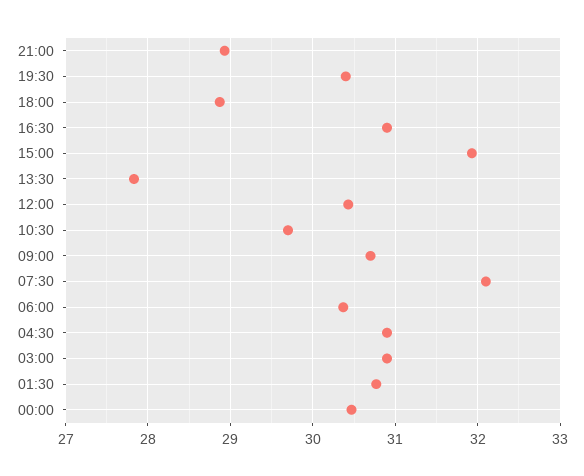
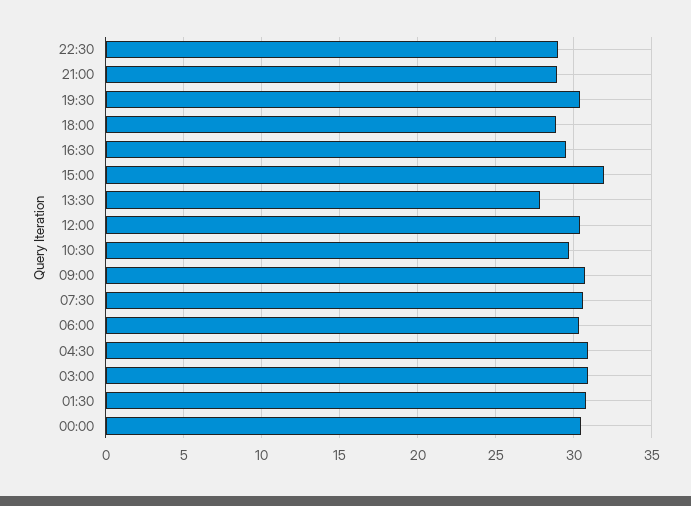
16:30: 30.9 -> 29.5
07:30: 32.1 -> 30.5
22:30: none -> 29

